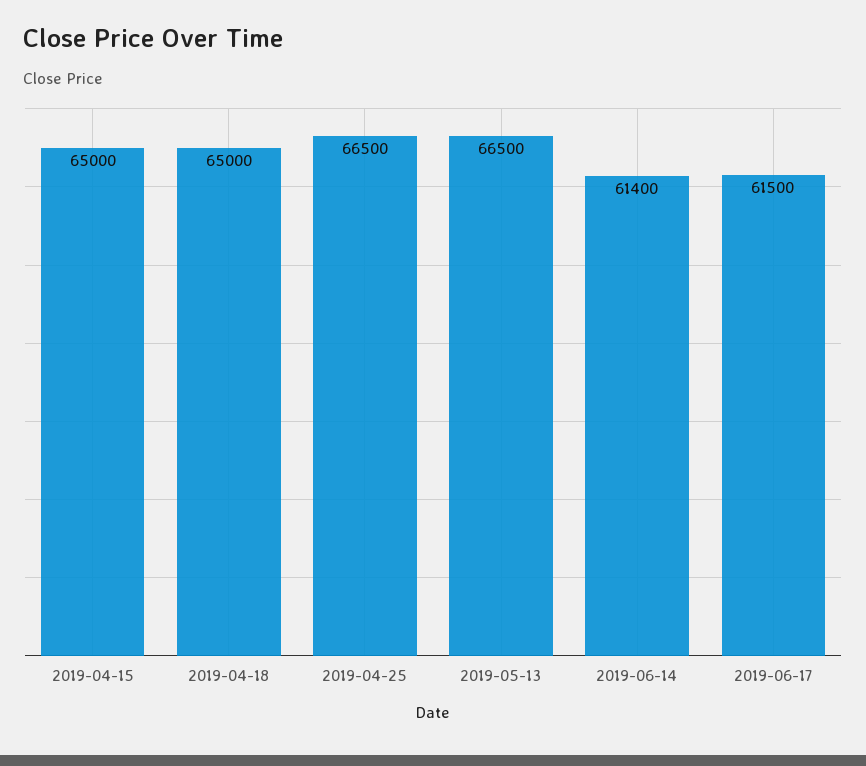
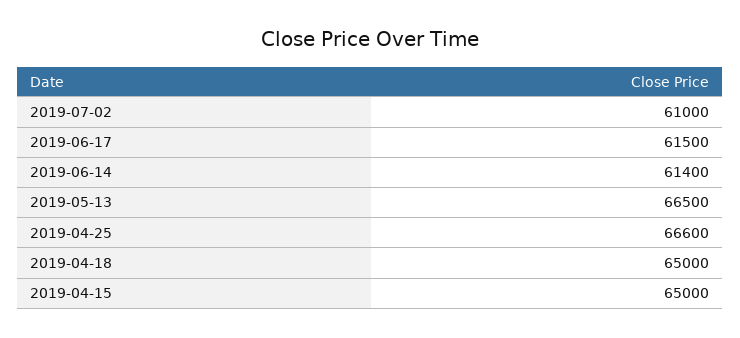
2019-04-25: 66500 -> 66600
2019-07-02: none -> 61000

